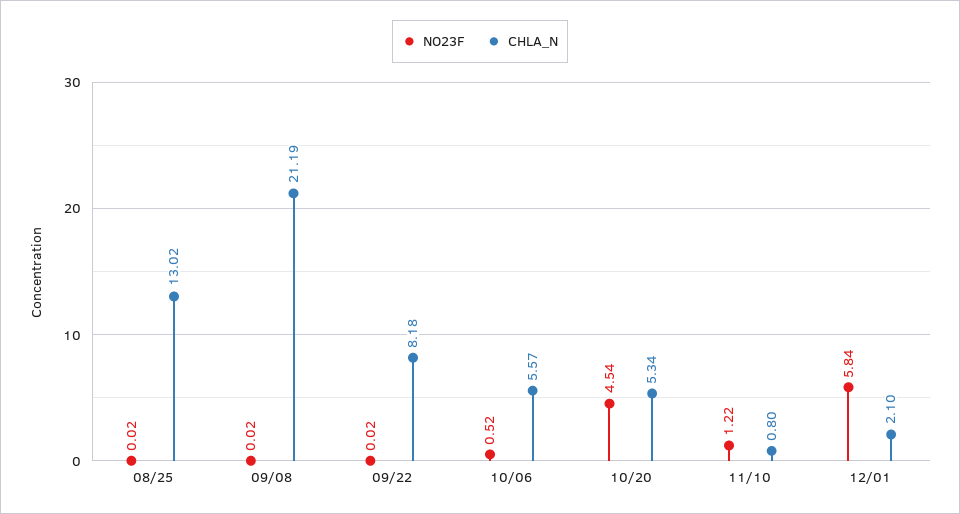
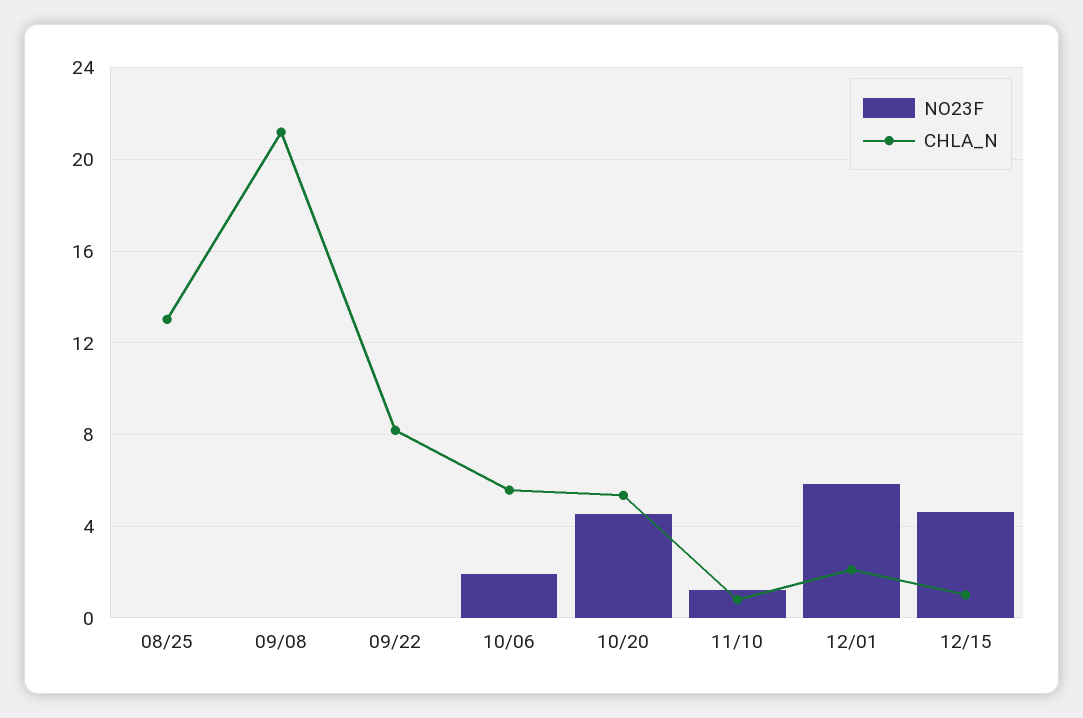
NO23F, 10/06: 0.52 -> 2
NO23F, 12/15: none -> 4.5
CHLA_N, 12/15: none -> 1

